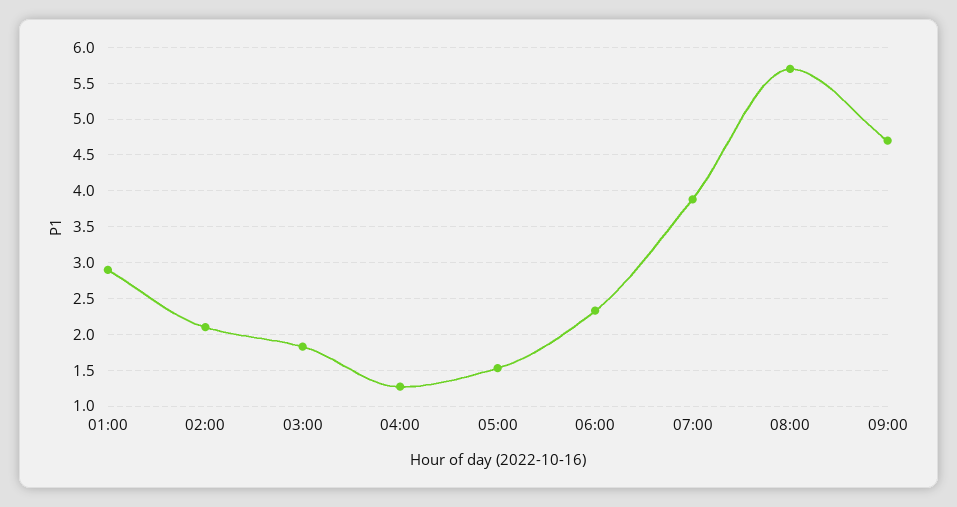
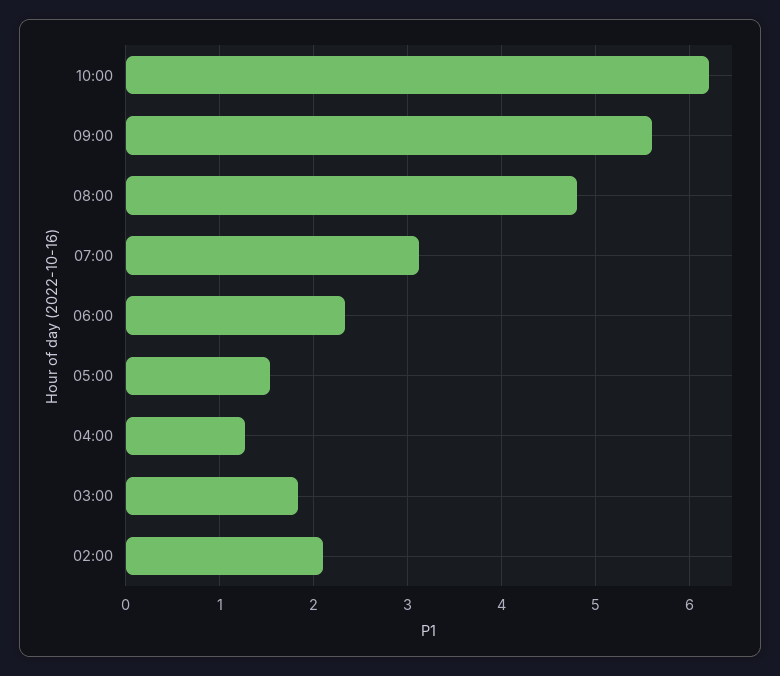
01:00: 2.9 -> none
07:00: 3.9 -> 3.1
08:00: 5.7 -> 4.8
09:00: 4.7 -> 5.6
10:00: none -> 6.2

